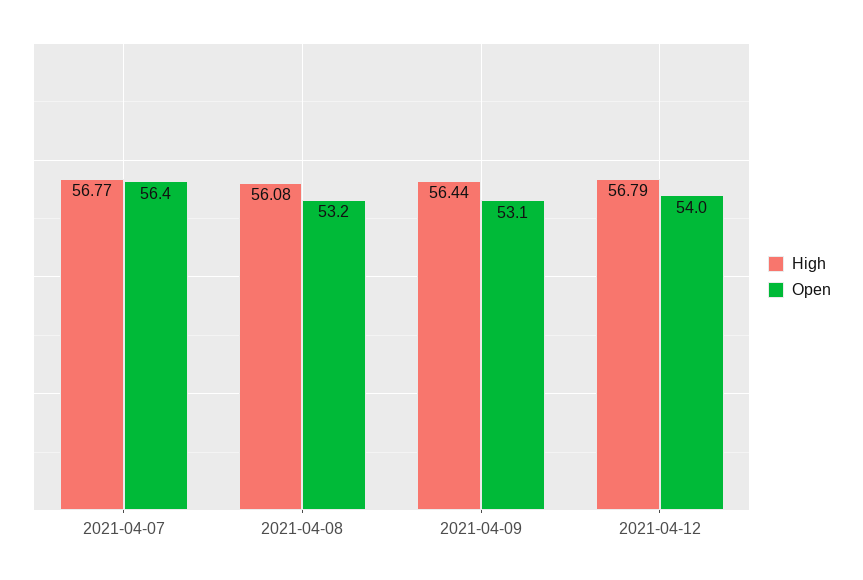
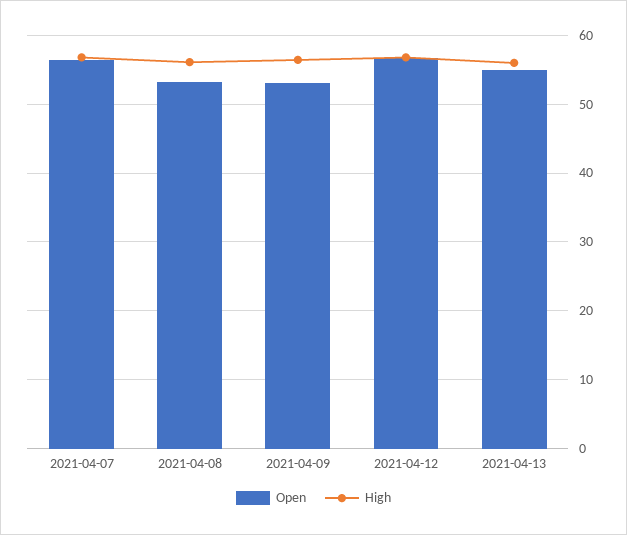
Open, 2021-04-12: 54 -> 57
Open, 2021-04-13: none -> 55
High, 2021-04-13: none -> 56

